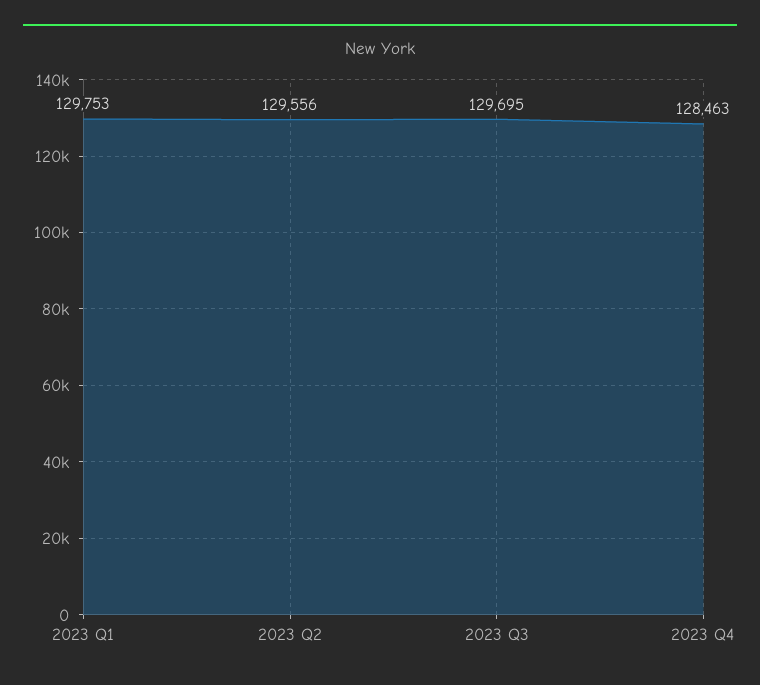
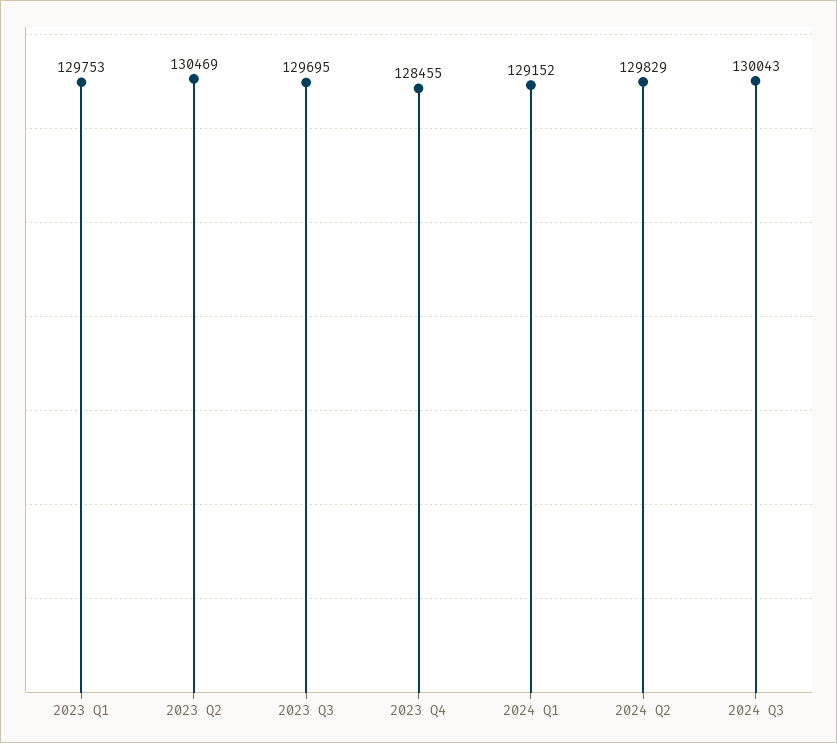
2023 Q2: 129556 -> 130469
2023 Q4: 128463 -> 128455
2024 Q1: none -> 129152
2024 Q2: none -> 129829
2024 Q3: none -> 130043

